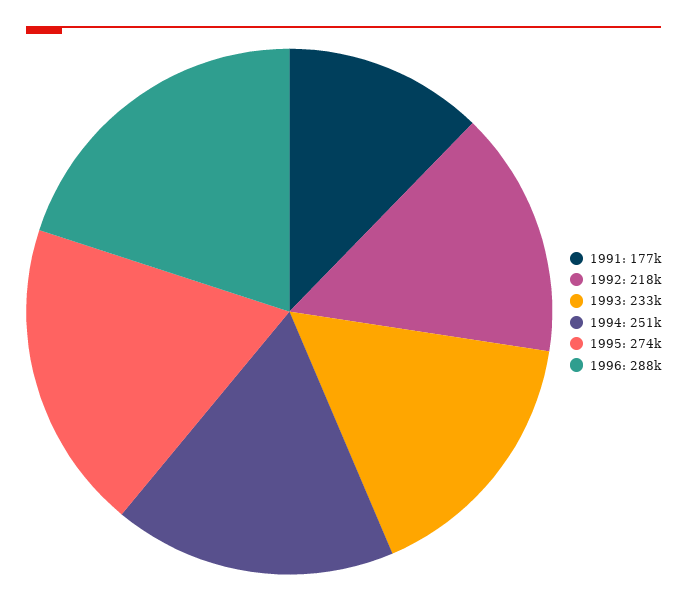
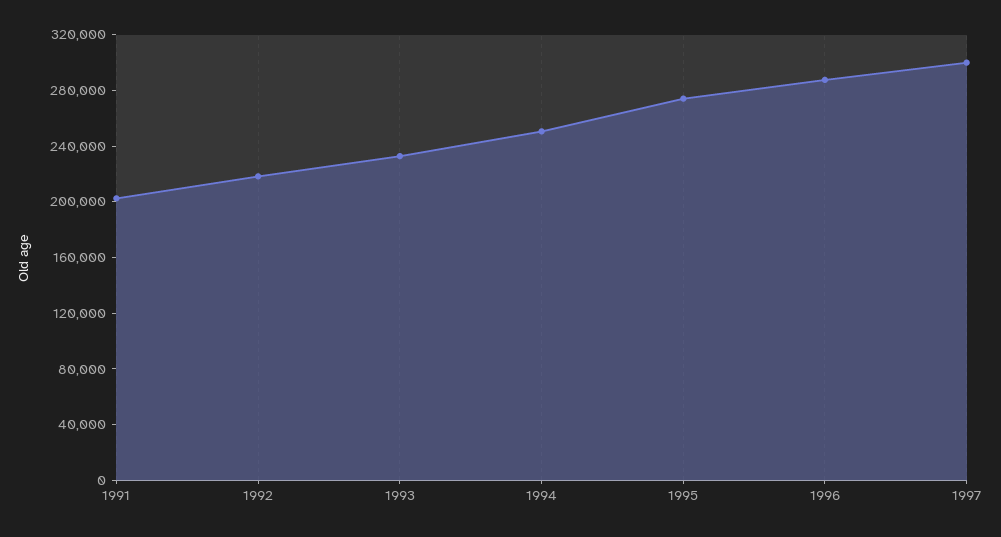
1991: 177000 -> 200000
1997: none -> 300000

